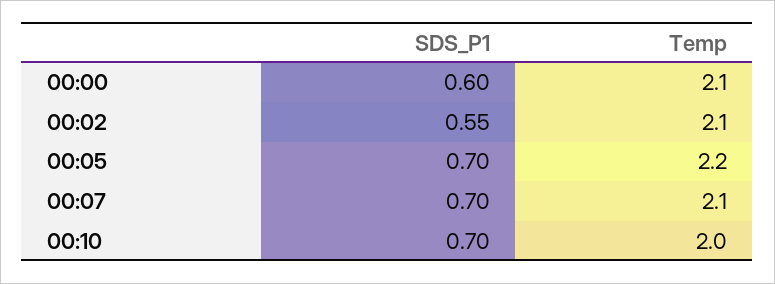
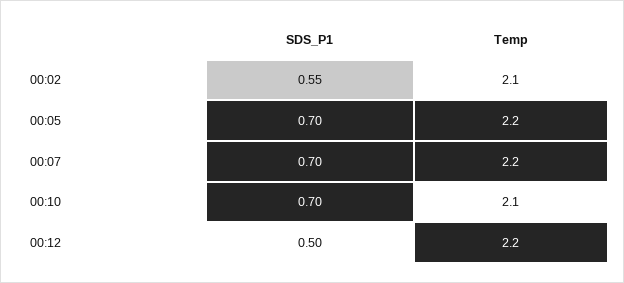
SDS_P1, 00:00: 0.6 -> none
Temp, 00:00: 2.1 -> none
Temp, 00:07: 2.1 -> 2.2
Temp, 00:10: 2 -> 2.1
SDS_P1, 00:12: none -> 0.5
Temp, 00:12: none -> 2.2

